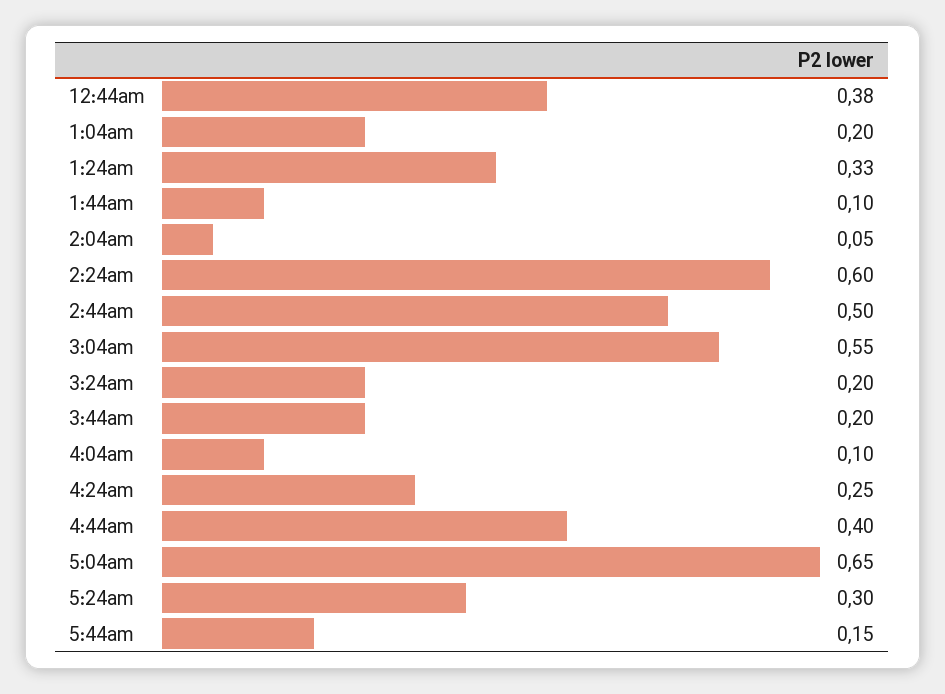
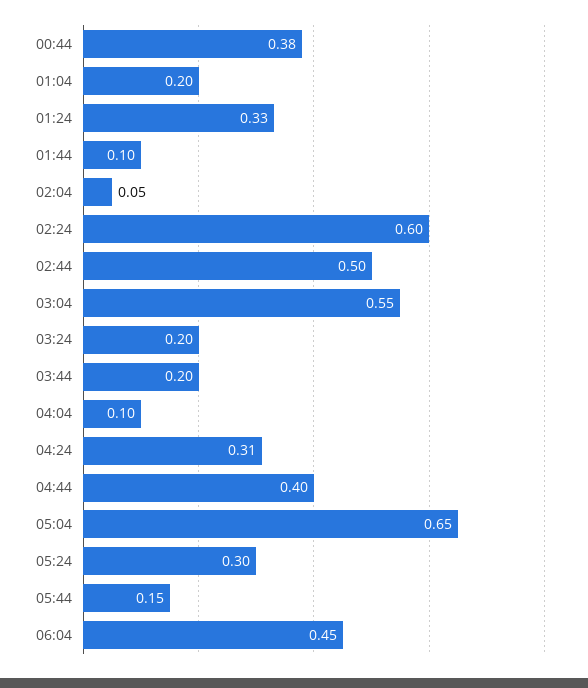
4:24am: 0.25 -> 0.31
06:04: none -> 0.45

